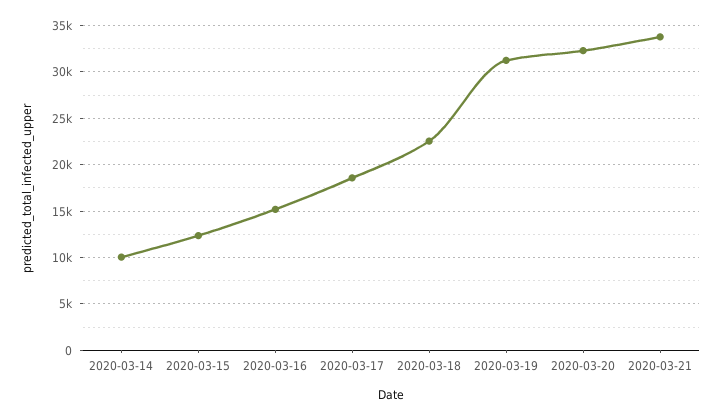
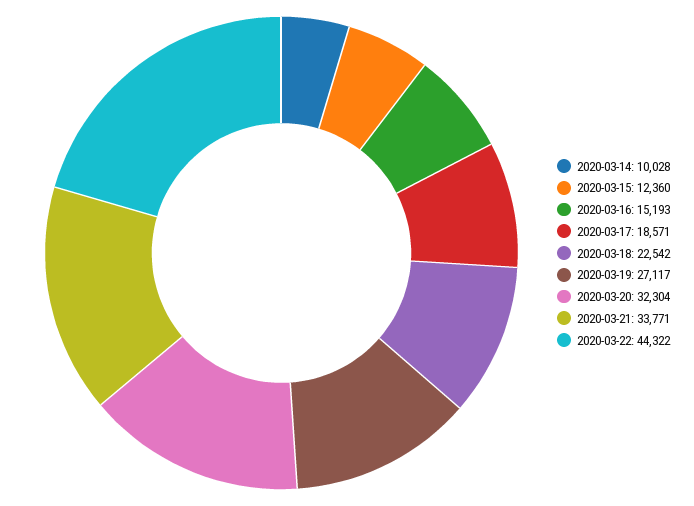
2020-03-19: 31000 -> 27117
2020-03-22: none -> 44322

